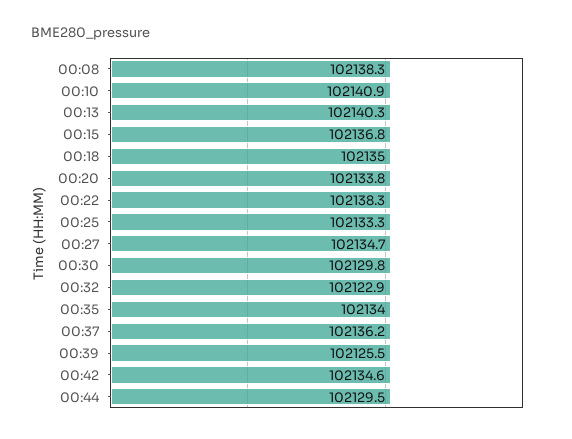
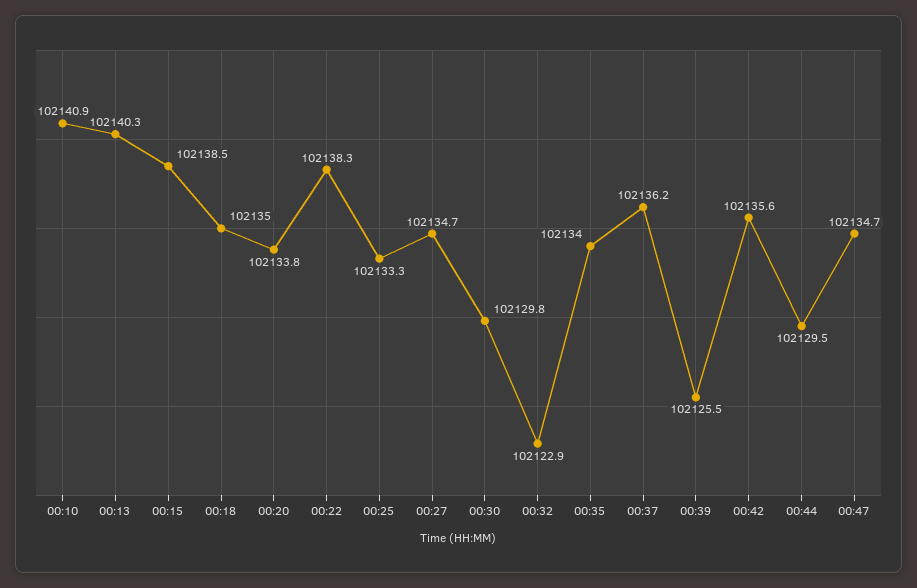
00:08: 102138.3 -> none
00:15: 102136.8 -> 102138.5
00:42: 102134.6 -> 102135.6
00:47: none -> 102134.7

